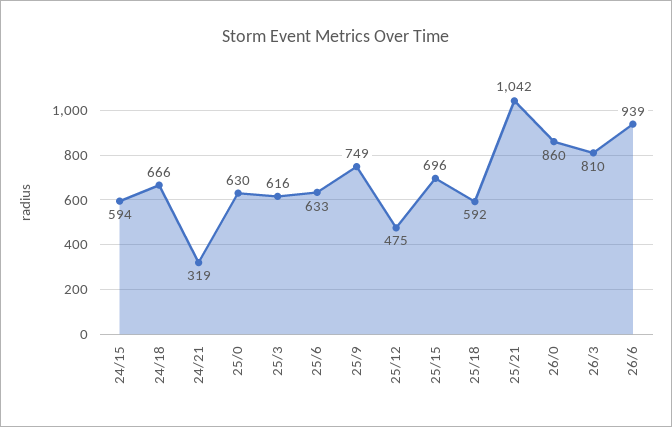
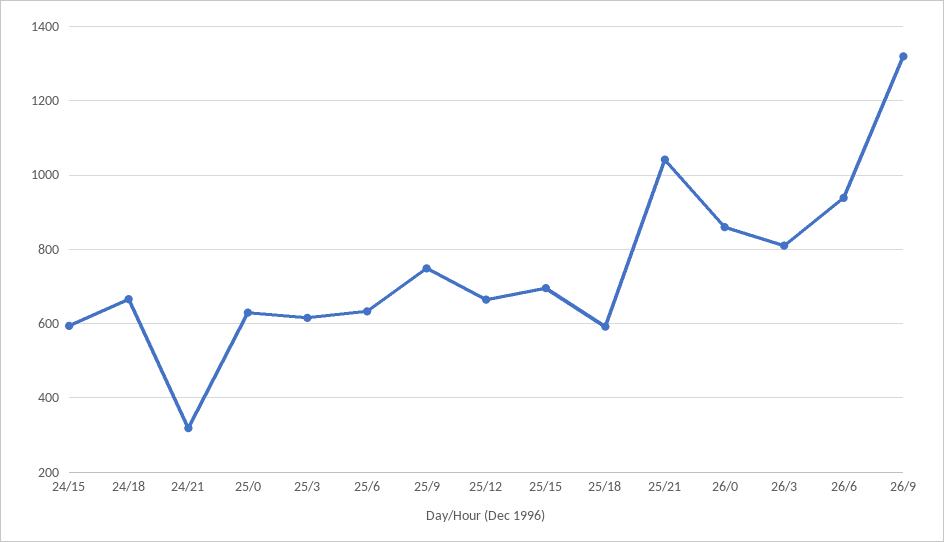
25/12: 475 -> 660
26/9: none -> 1320

